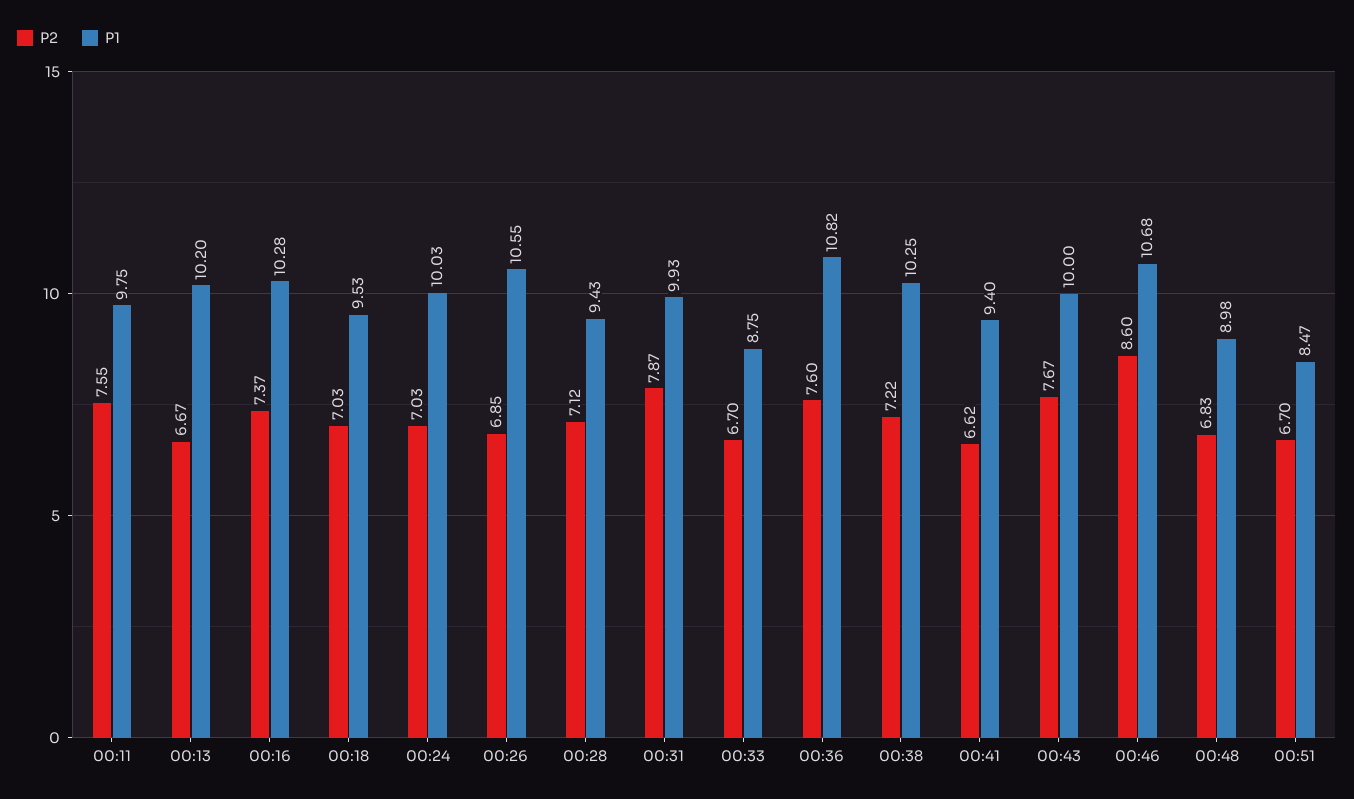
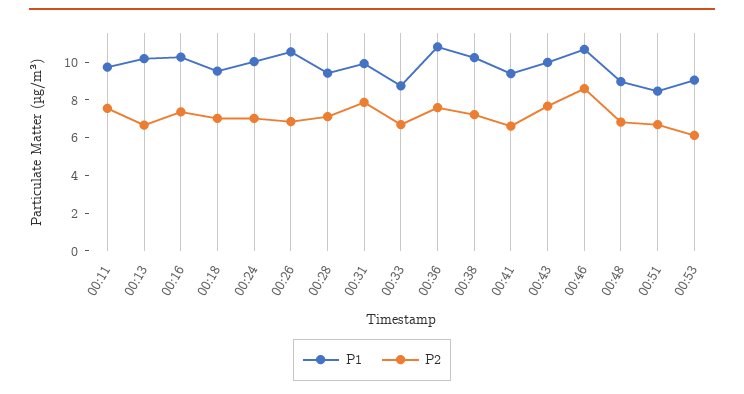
P1, 00:53: none -> 9
P2, 00:53: none -> 6

